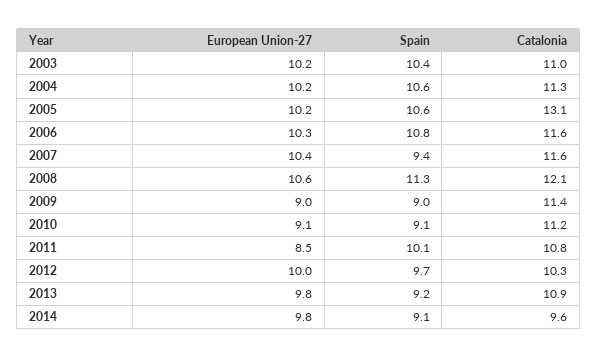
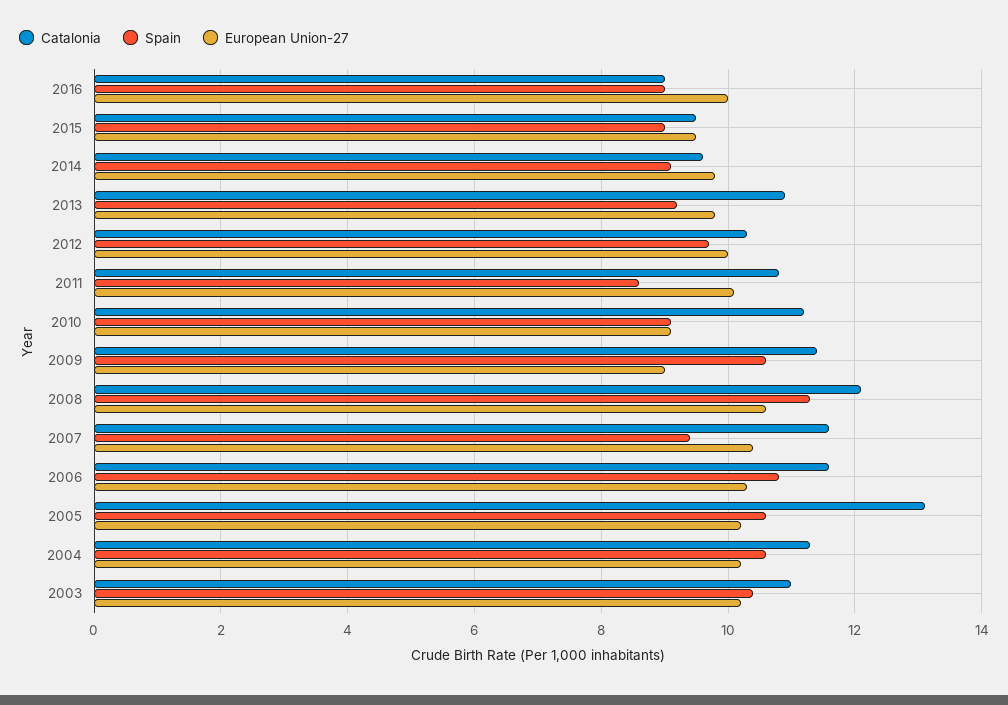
Spain, 2009: 9 -> 10.5
European Union-27, 2011: 8.5 -> 10
Spain, 2011: 10.1 -> 8.5
Catalonia, 2016: none -> 9
Spain, 2016: none -> 9
European Union-27, 2016: none -> 10
Catalonia, 2015: none -> 9.5
Spain, 2015: none -> 9
European Union-27, 2015: none -> 9.5

